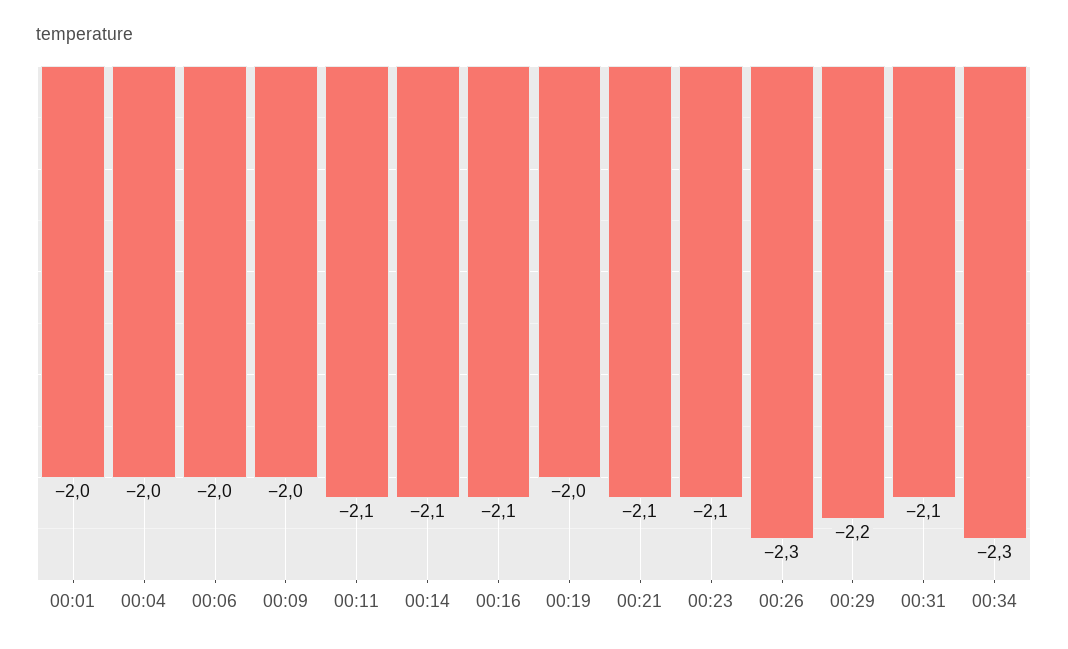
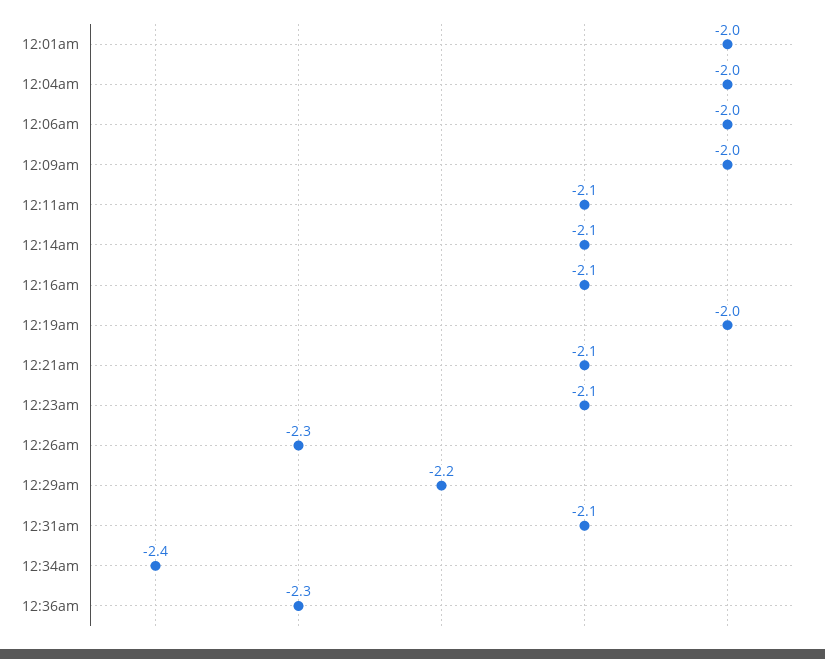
00:34: -2.3 -> -2.4
12:36am: none -> -2.3

